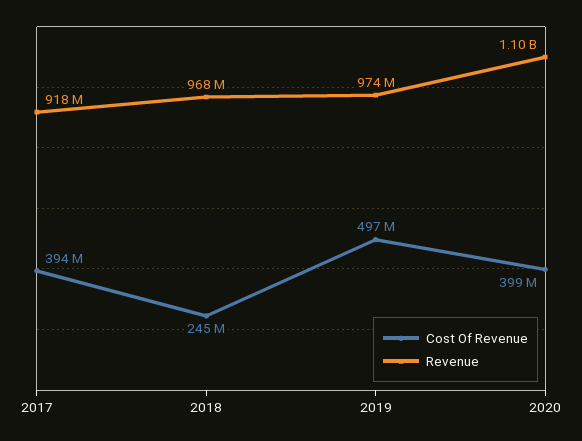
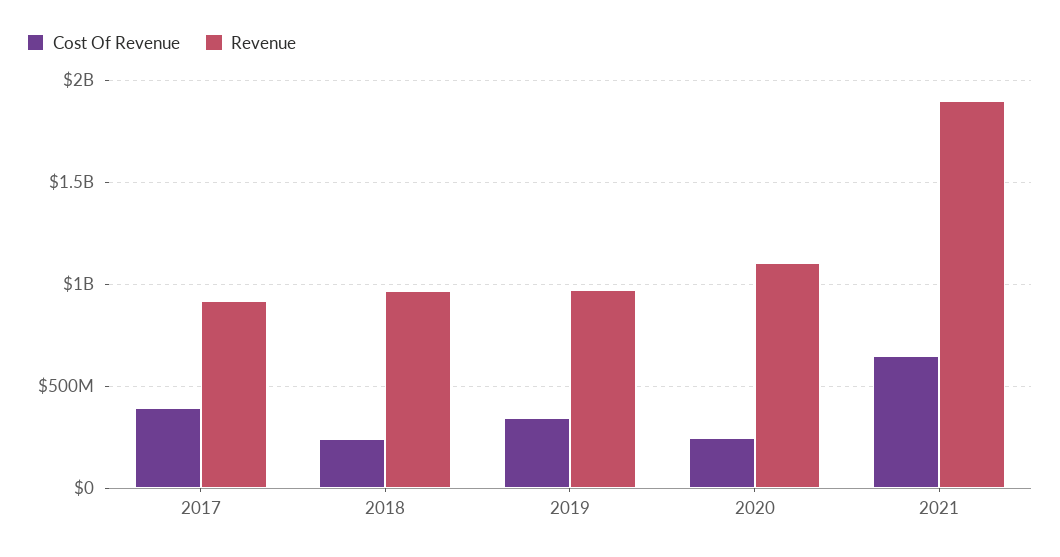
Cost Of Revenue, 2019: 497000000 -> 350000000
Cost Of Revenue, 2020: 399000000 -> 250000000
Cost Of Revenue, 2021: none -> 650000000
Revenue, 2021: none -> 1900000000

